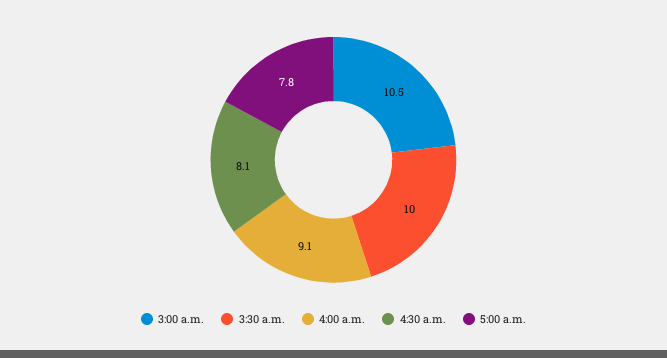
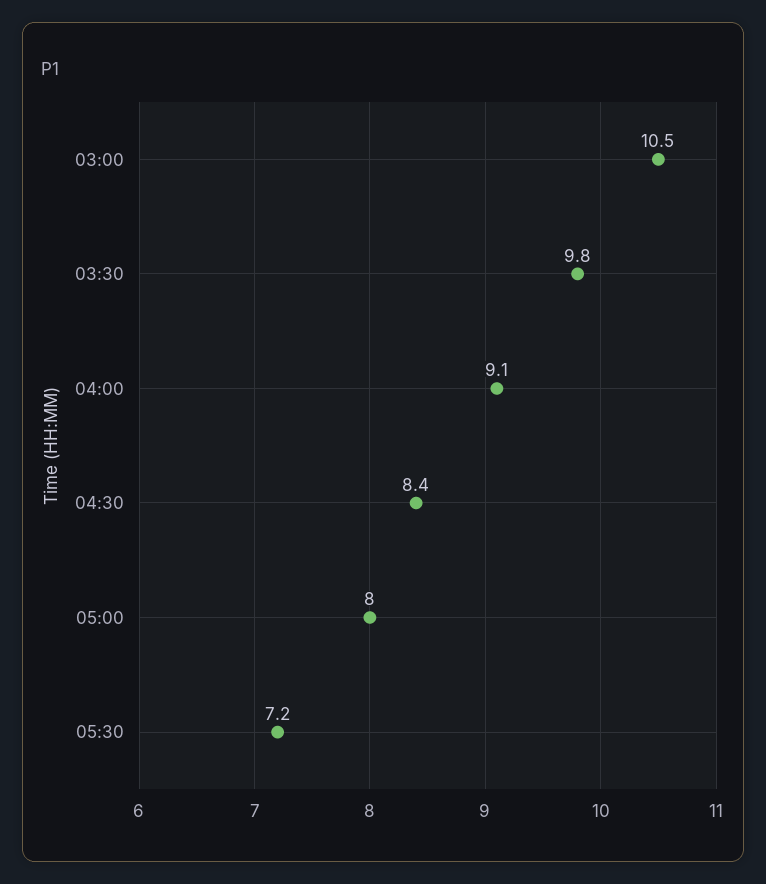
3:30 a.m.: 10 -> 9.8
4:30 a.m.: 8.1 -> 8.4
5:00 a.m.: 7.8 -> 8
05:30: none -> 7.2

